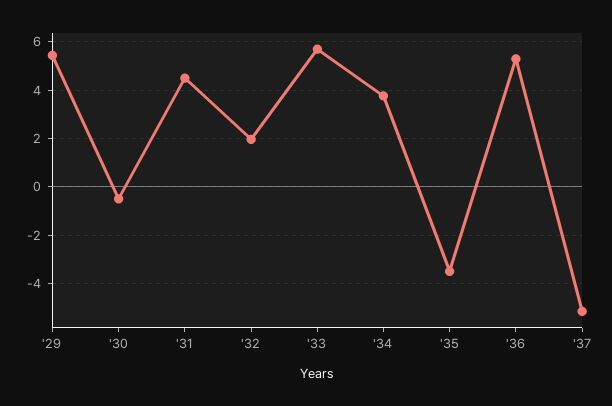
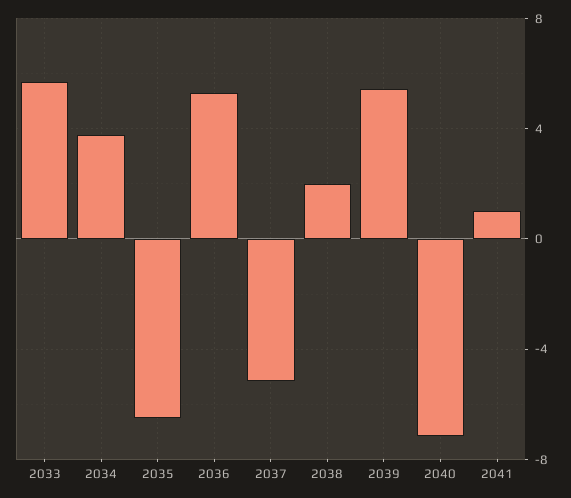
'29: 5.5 -> none
'30: -0.5 -> none
'31: 4.5 -> none
'32: 2 -> none
'35: -3.5 -> -6.5
2038: none -> 2
2039: none -> 5.5
2040: none -> -7
2041: none -> 1

